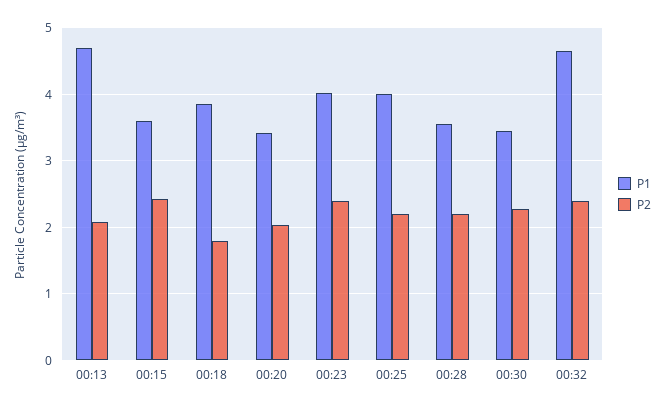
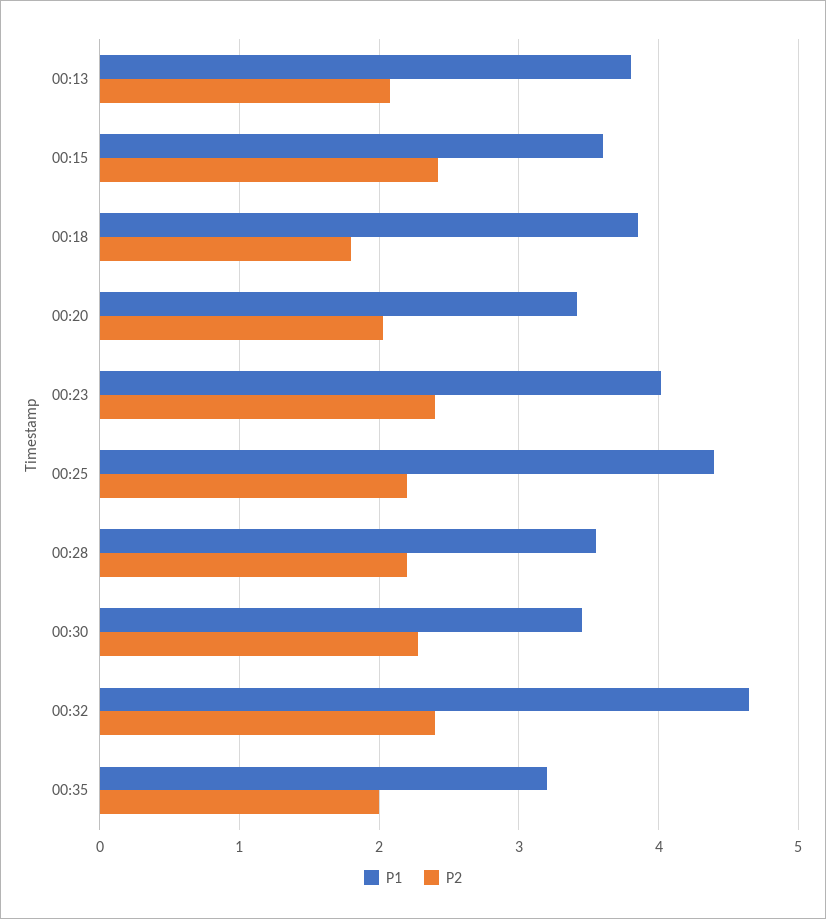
P1, 00:13: 4.7 -> 3.8
P1, 00:25: 4 -> 4.4
P1, 00:35: none -> 3.2
P2, 00:35: none -> 2

